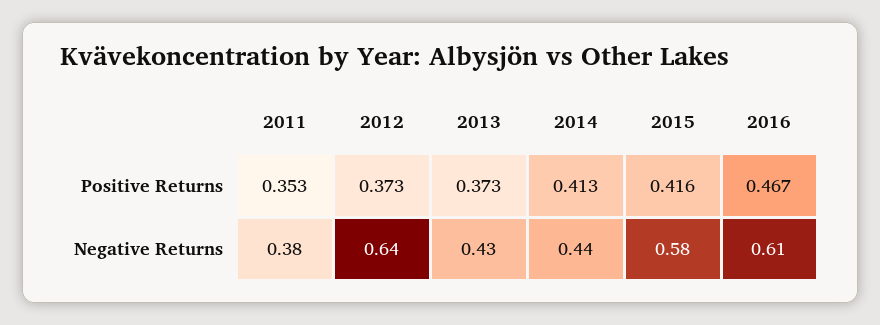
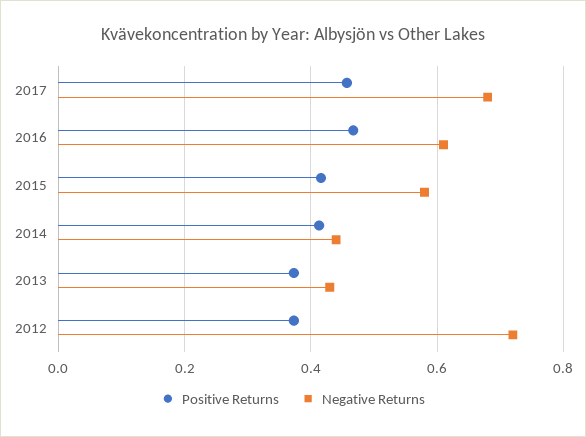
Positive Returns, 2011: 0.353 -> none
Negative Returns, 2011: 0.38 -> none
Negative Returns, 2012: 0.64 -> 0.72
Positive Returns, 2017: none -> 0.46
Negative Returns, 2017: none -> 0.68

